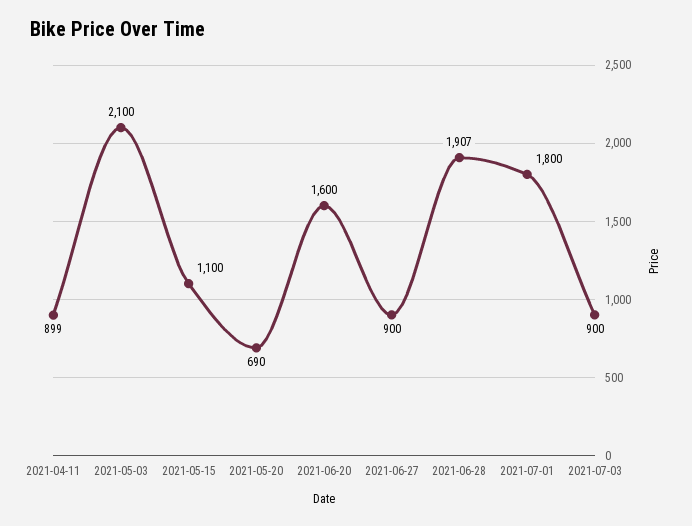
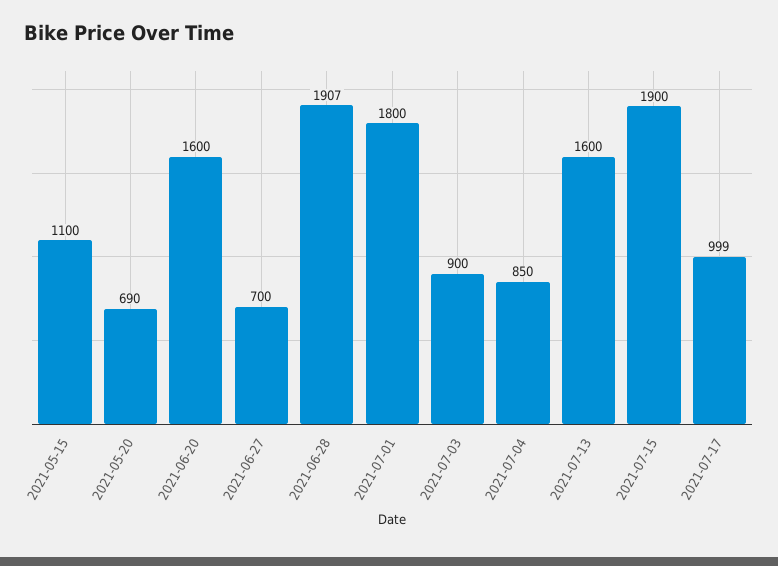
2021-04-11: 899 -> none
2021-05-03: 2100 -> none
2021-06-27: 900 -> 700
2021-07-04: none -> 850
2021-07-13: none -> 1600
2021-07-15: none -> 1900
2021-07-17: none -> 999

